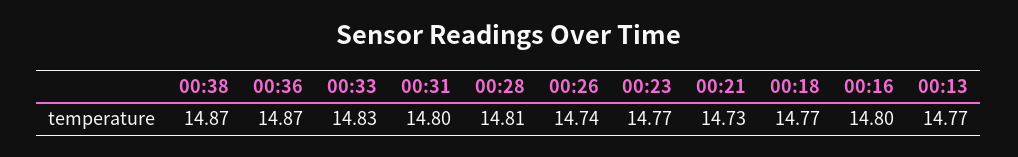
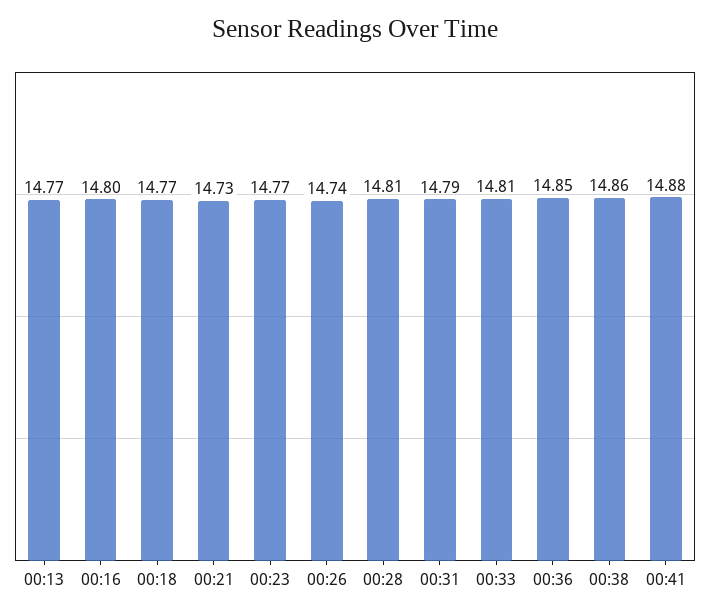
00:38: 14.87 -> 14.86
00:36: 14.87 -> 14.85
00:33: 14.83 -> 14.81
00:31: 14.8 -> 14.79
00:41: none -> 14.88

